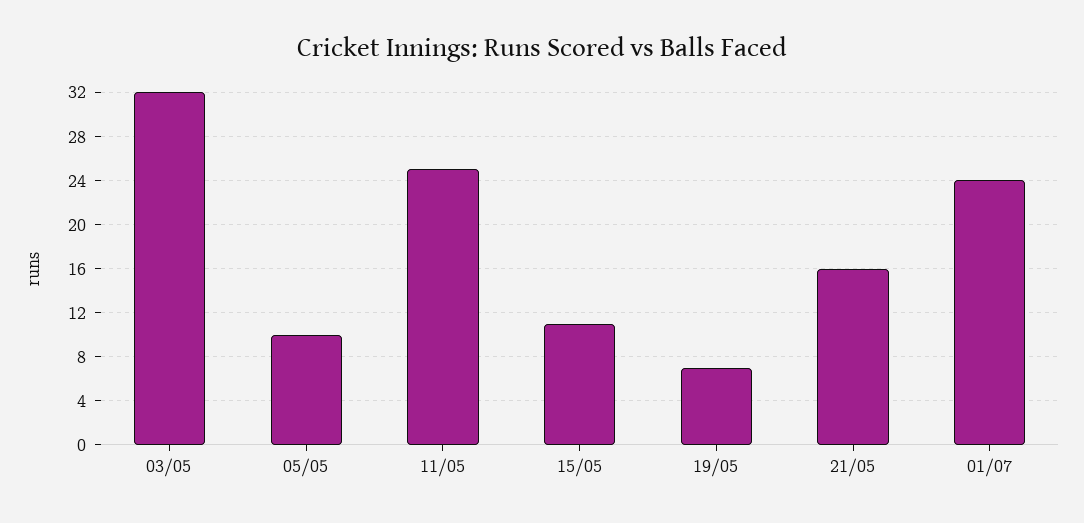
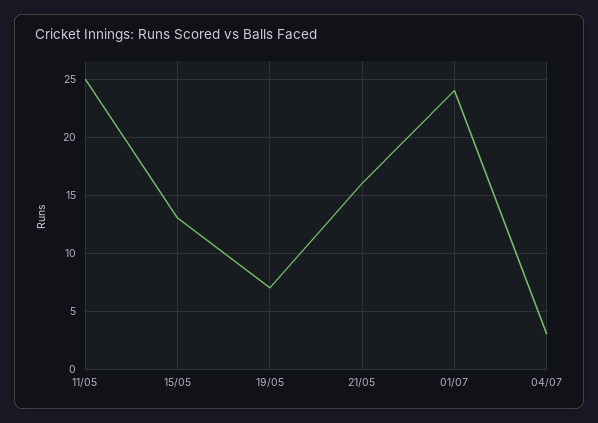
03/05: 32 -> none
05/05: 10 -> none
15/05: 11 -> 13
04/07: none -> 3

